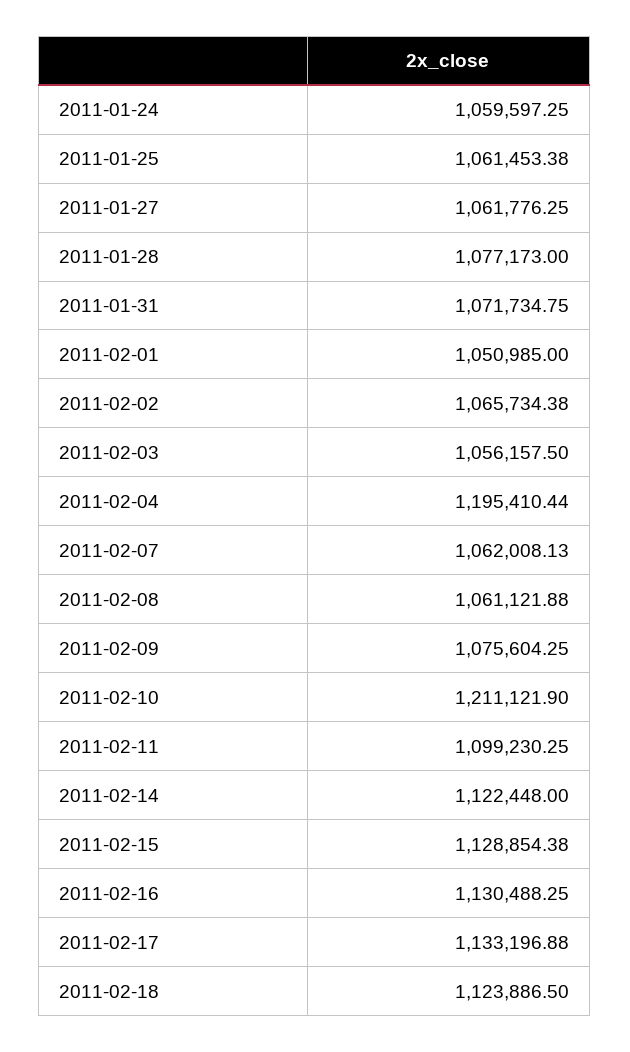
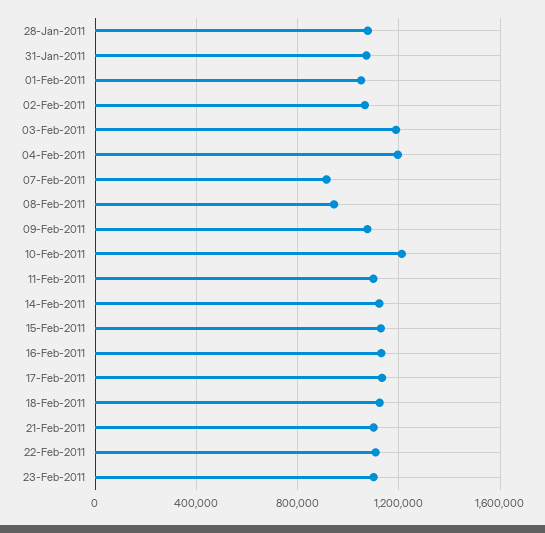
2011-01-24: 1059597.25 -> none
2011-01-25: 1061453.38 -> none
2011-01-27: 1061776.25 -> none
2011-02-03: 1056157.5 -> 1200000
2011-02-07: 1062008.13 -> 900000
2011-02-08: 1061121.88 -> 950000
21-Feb-2011: none -> 1100000
22-Feb-2011: none -> 1100000
23-Feb-2011: none -> 1100000

